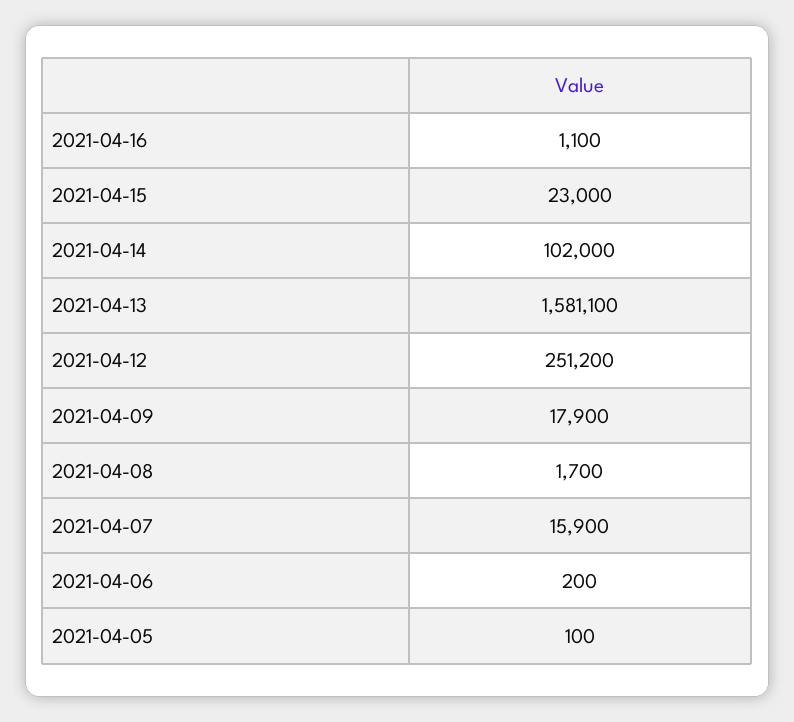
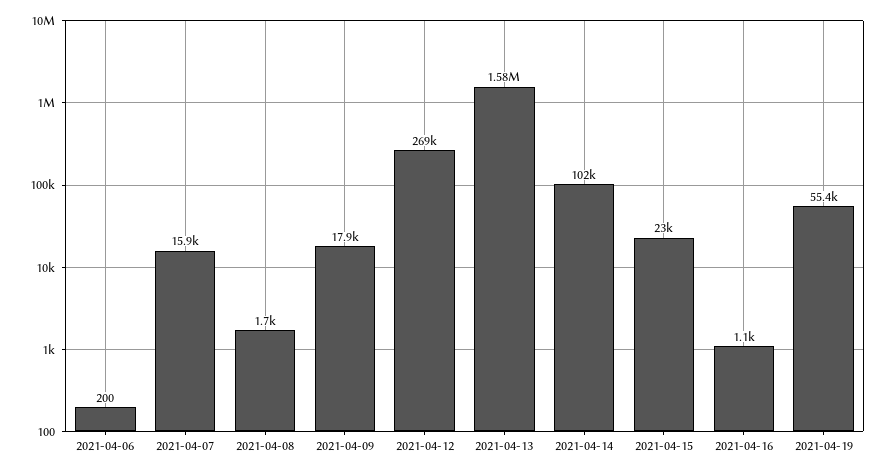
2021-04-12: 251200 -> 269000
2021-04-05: 100 -> none
2021-04-19: none -> 55400

